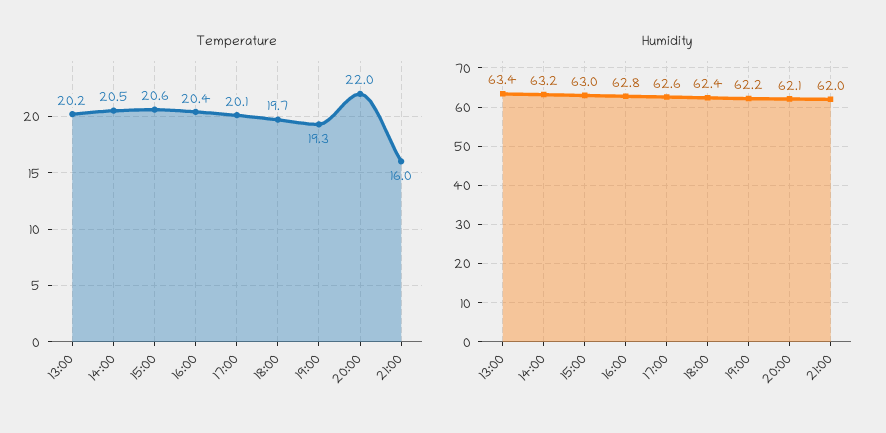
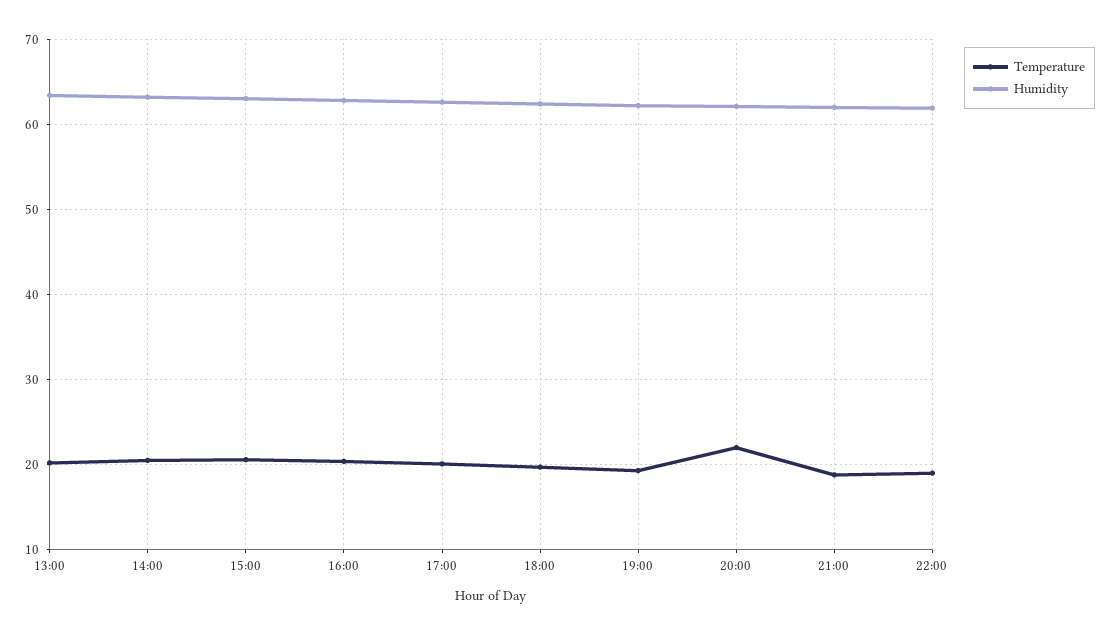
Temperature, 21:00: 16 -> 19
Temperature, 22:00: none -> 19
Humidity, 22:00: none -> 62

